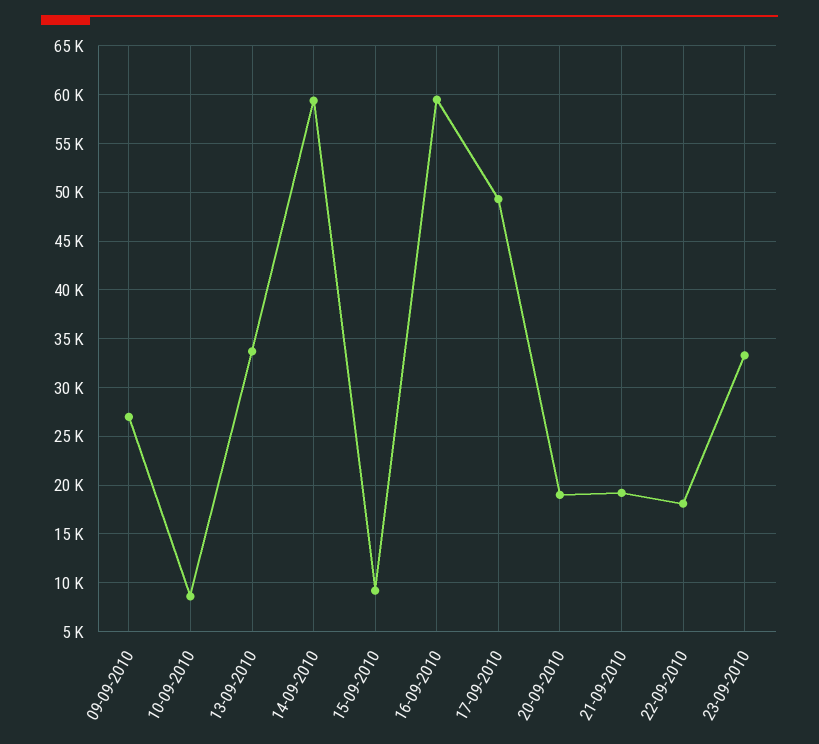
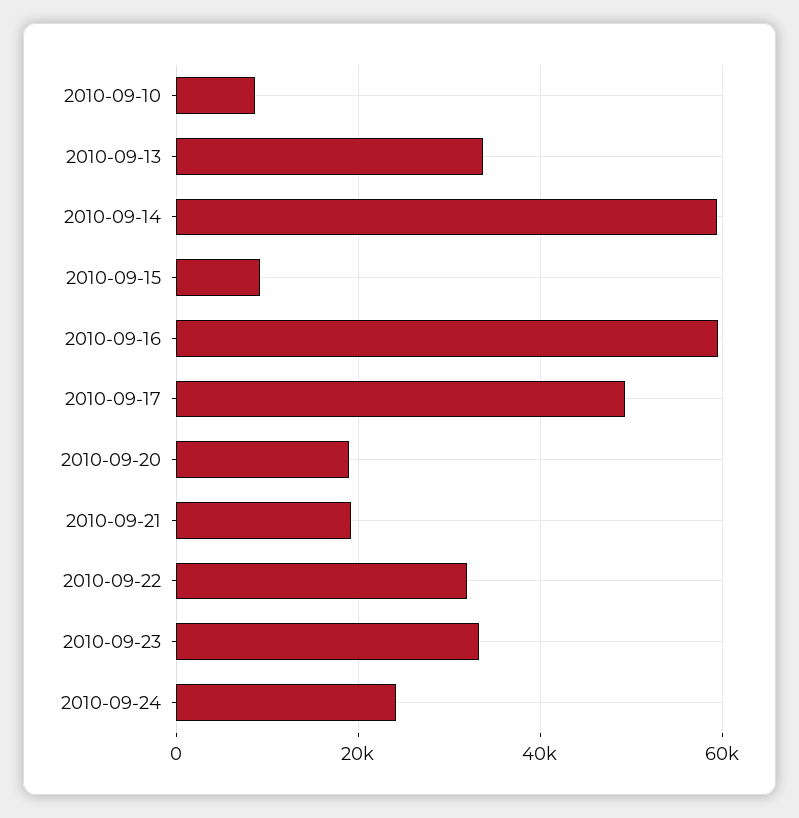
09-09-2010: 27000 -> none
22-09-2010: 18000 -> 32000
2010-09-24: none -> 24000

